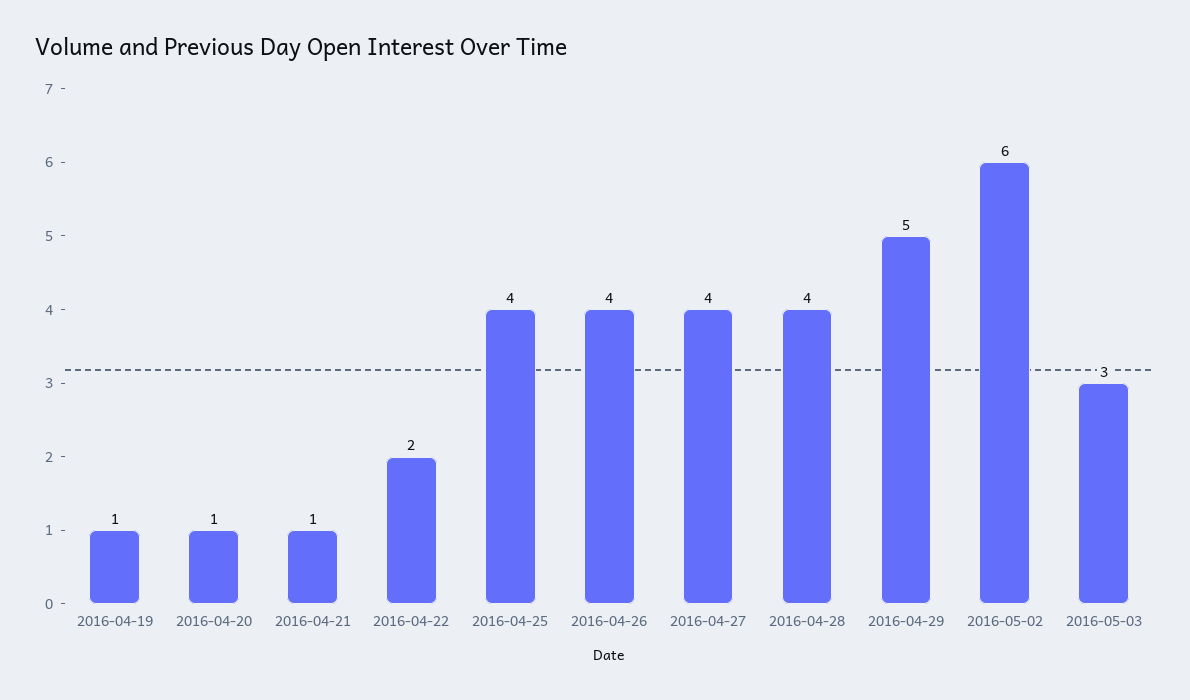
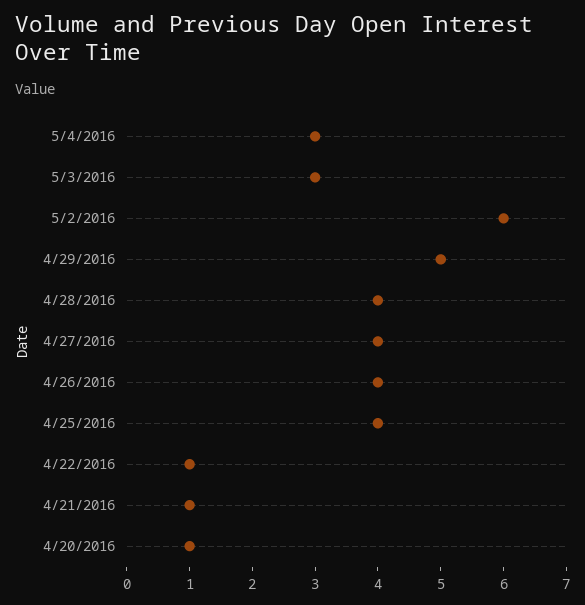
2016-04-19: 1 -> none
2016-04-22: 2 -> 1
5/4/2016: none -> 3

